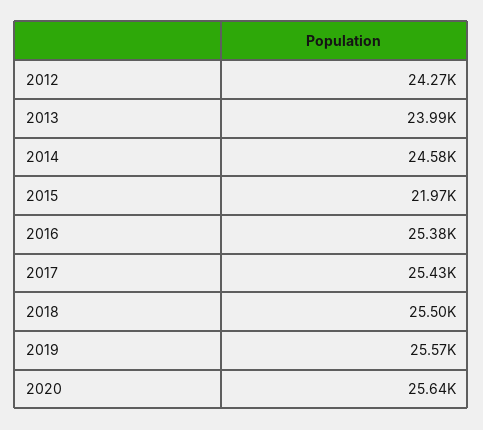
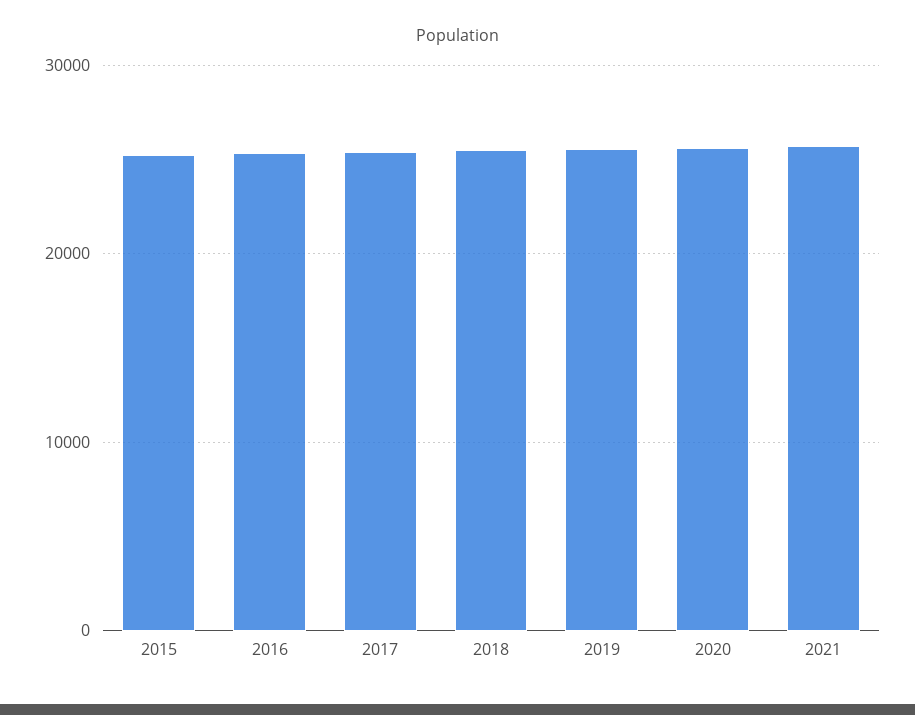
2012: 24270 -> none
2013: 23990 -> none
2014: 24580 -> none
2015: 21970 -> 25000
2021: none -> 26000

